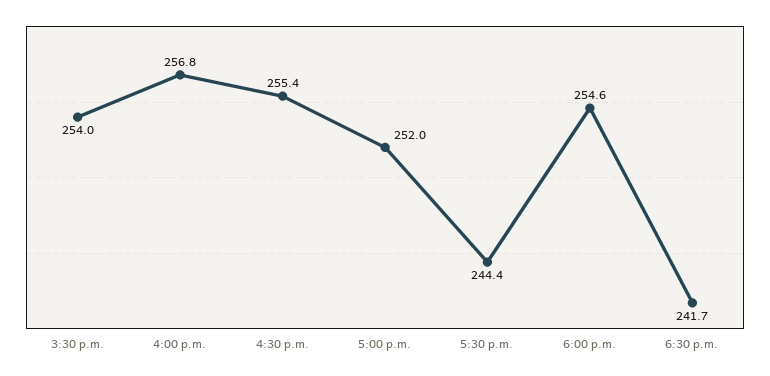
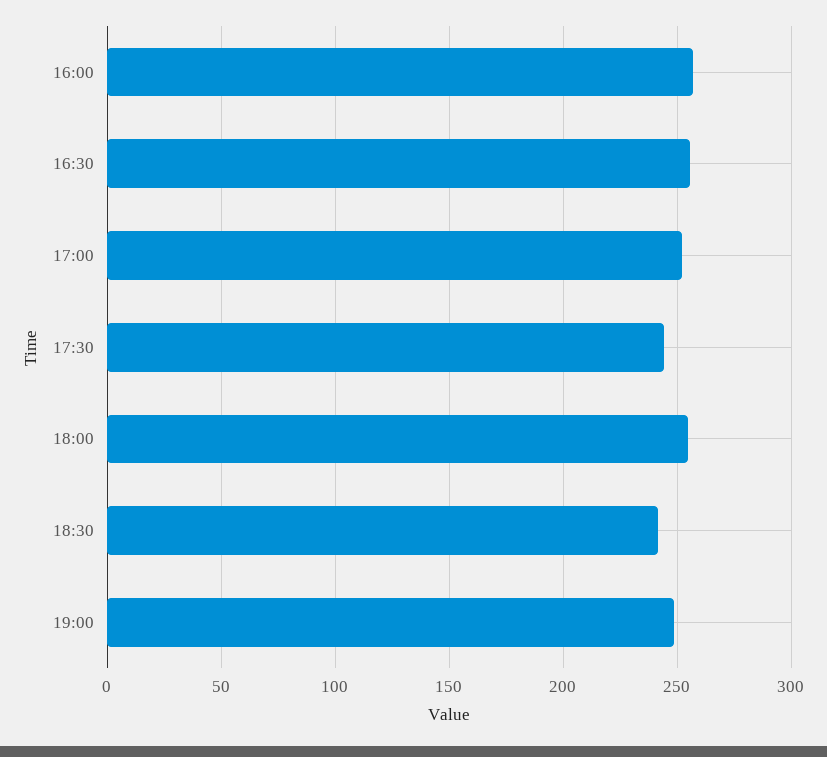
3:30 p.m.: 254 -> none
19:00: none -> 250

